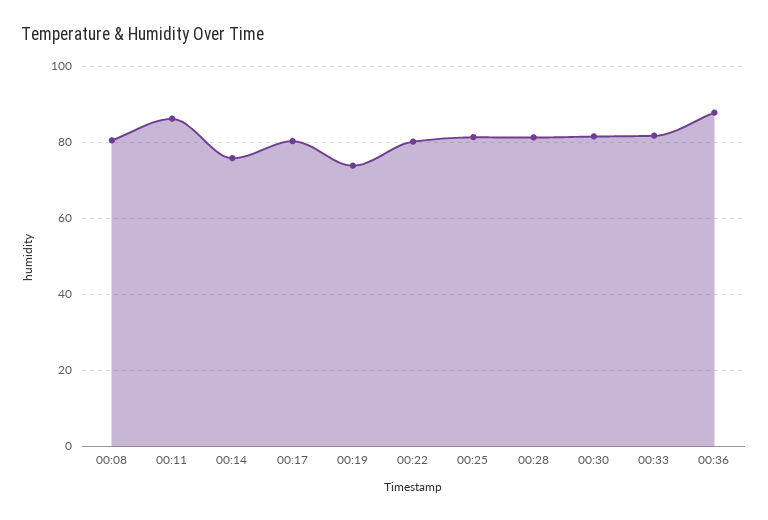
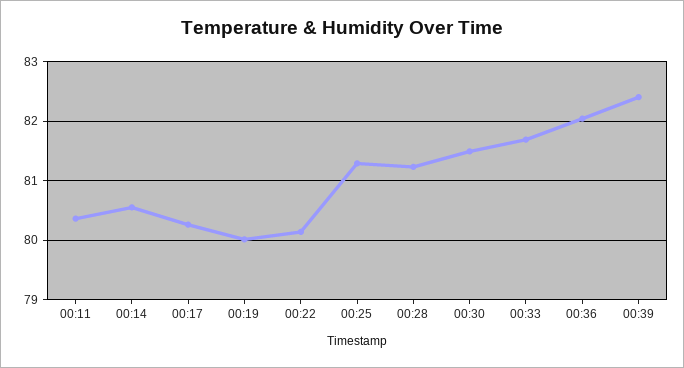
00:08: 80 -> none
00:11: 86 -> 80.4
00:14: 76 -> 80.6
00:19: 74 -> 80
00:36: 88 -> 82
00:39: none -> 82.4

